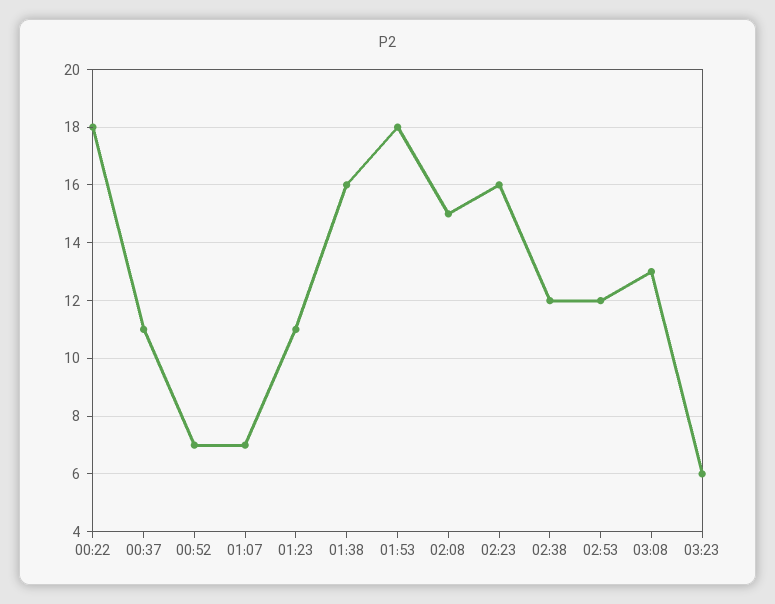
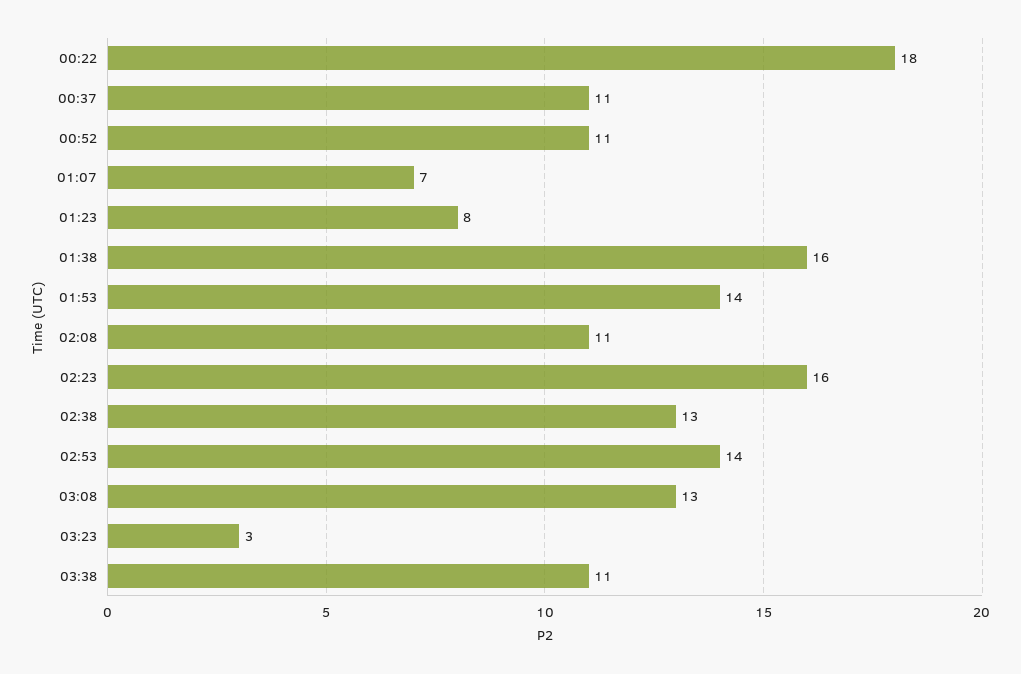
00:52: 7 -> 11
01:23: 11 -> 8
01:53: 18 -> 14
02:08: 15 -> 11
02:38: 12 -> 13
02:53: 12 -> 14
03:23: 6 -> 3
03:38: none -> 11

